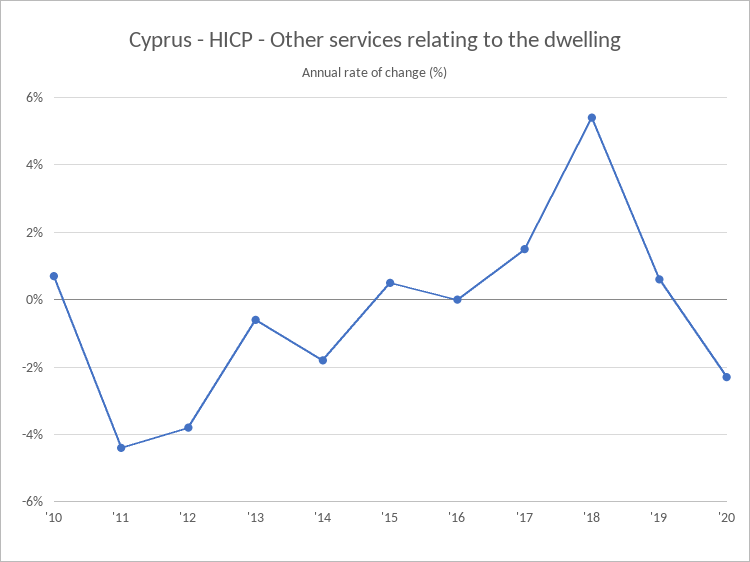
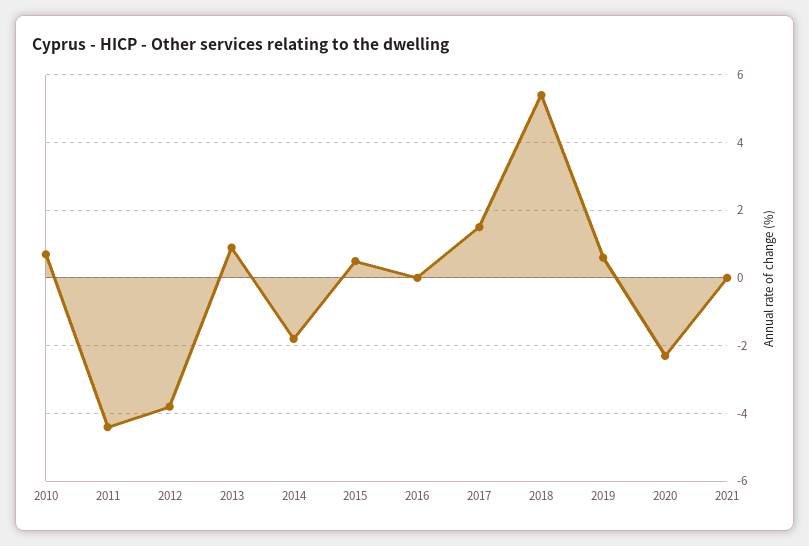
'13: -0.5 -> 1
2021: none -> 0

